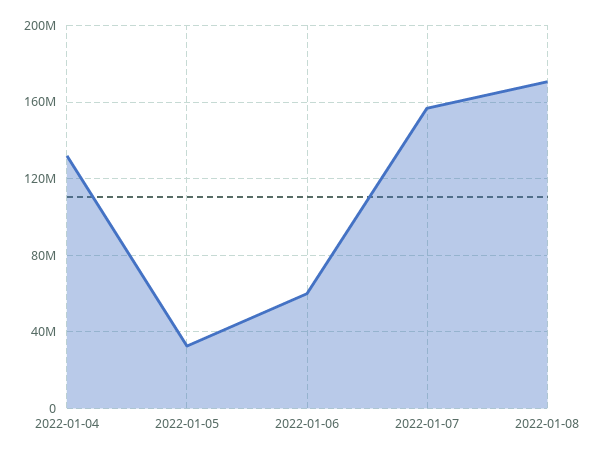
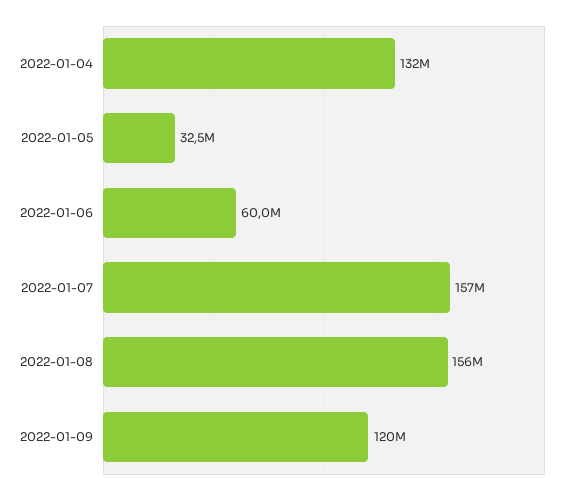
2022-01-08: 170000000 -> 156000000
2022-01-09: none -> 120000000

